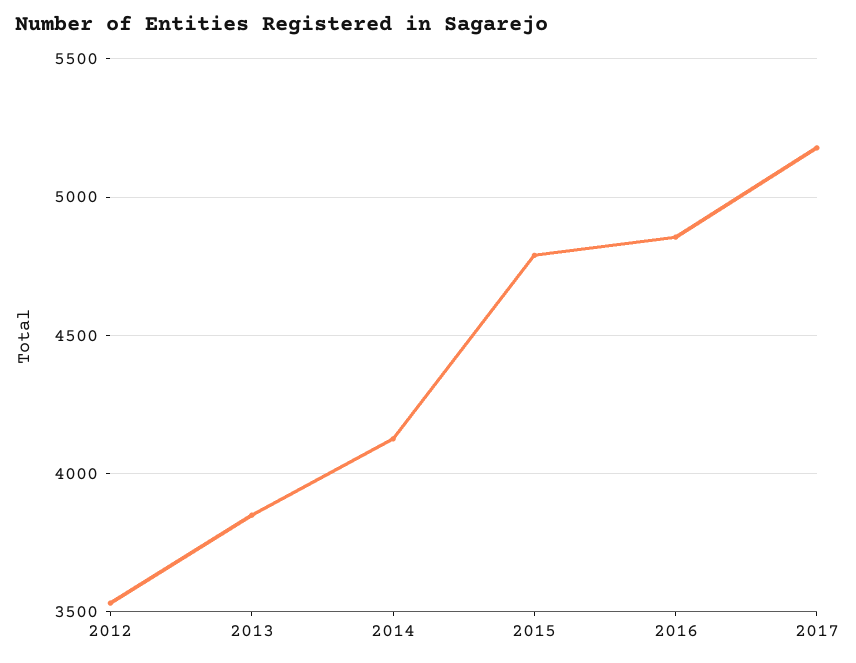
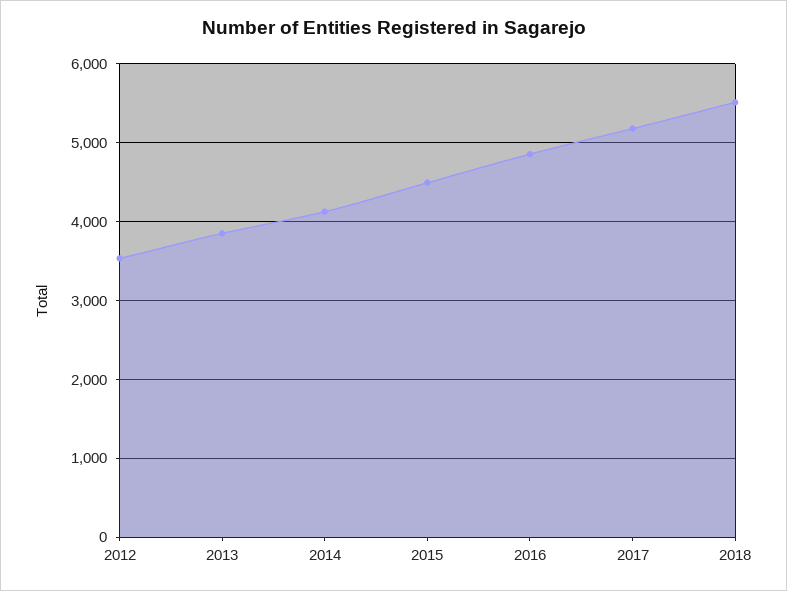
2015: 4800 -> 4500
2018: none -> 5500

